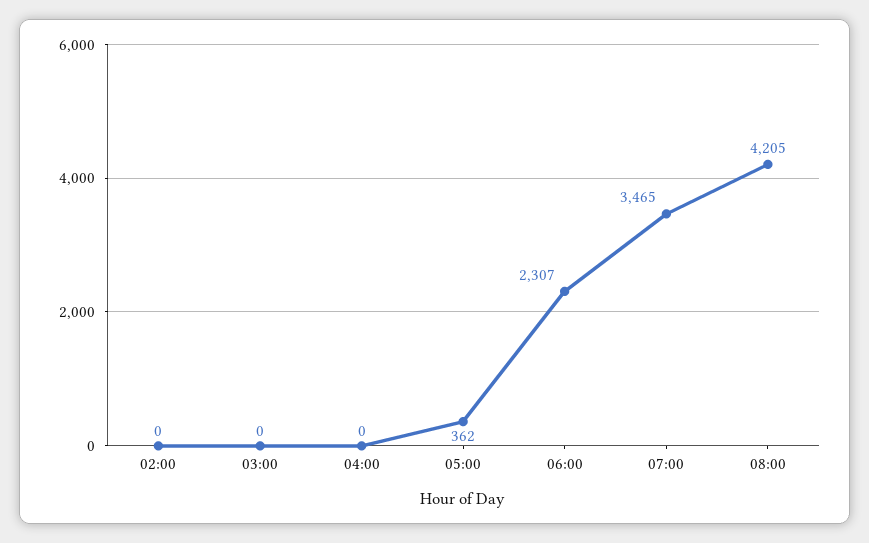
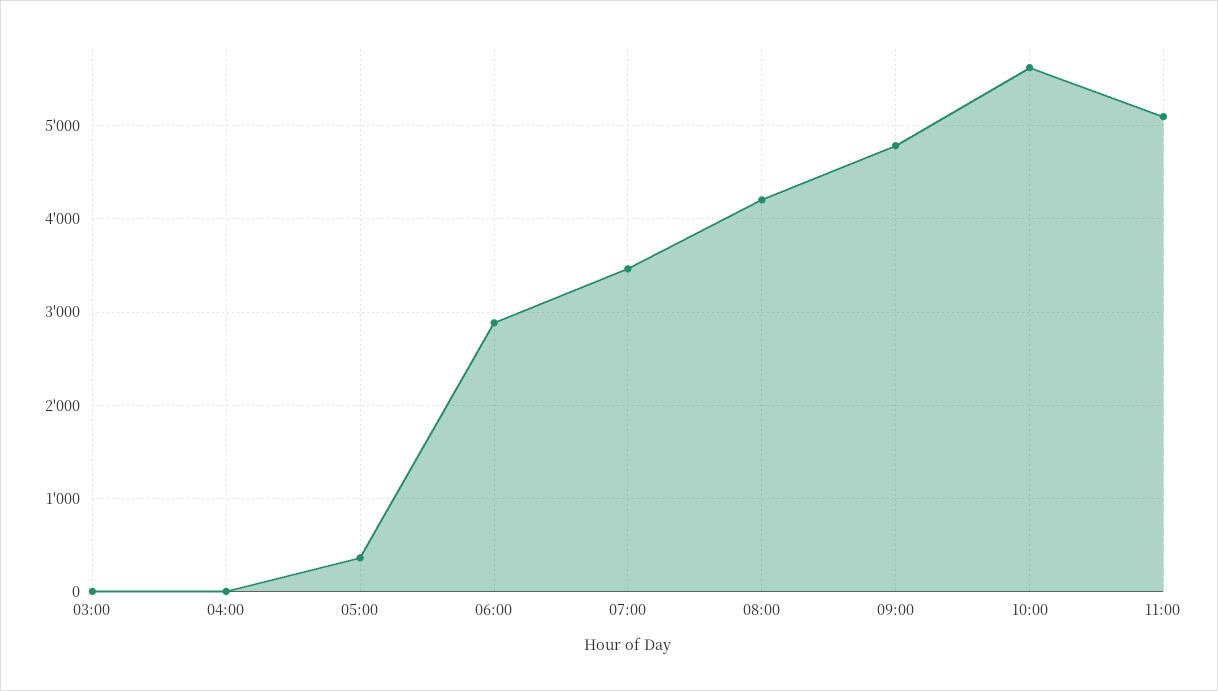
02:00: 0 -> none
06:00: 2307 -> 2900
09:00: none -> 4800
10:00: none -> 5600
11:00: none -> 5100

